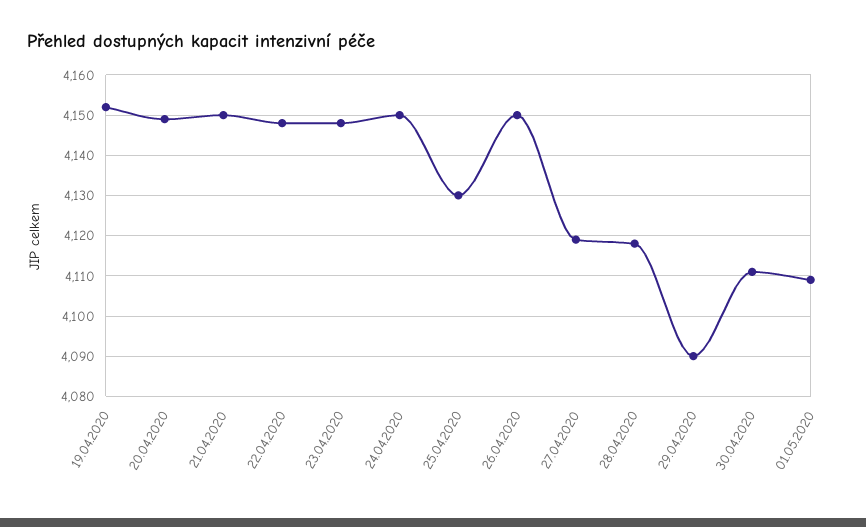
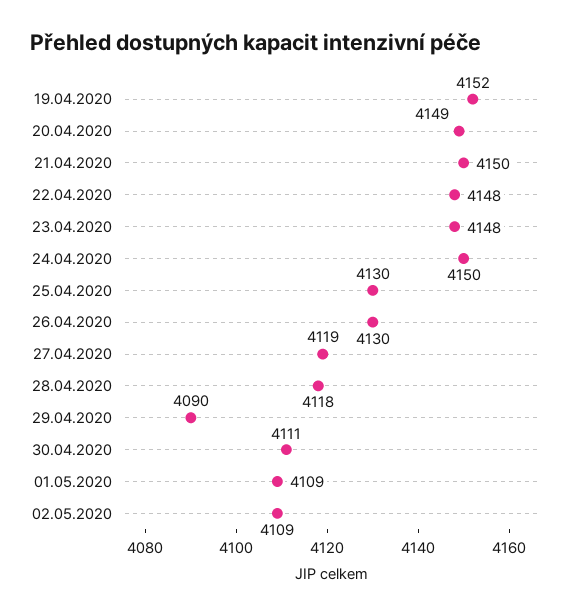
26.04.2020: 4150 -> 4130
02.05.2020: none -> 4109

